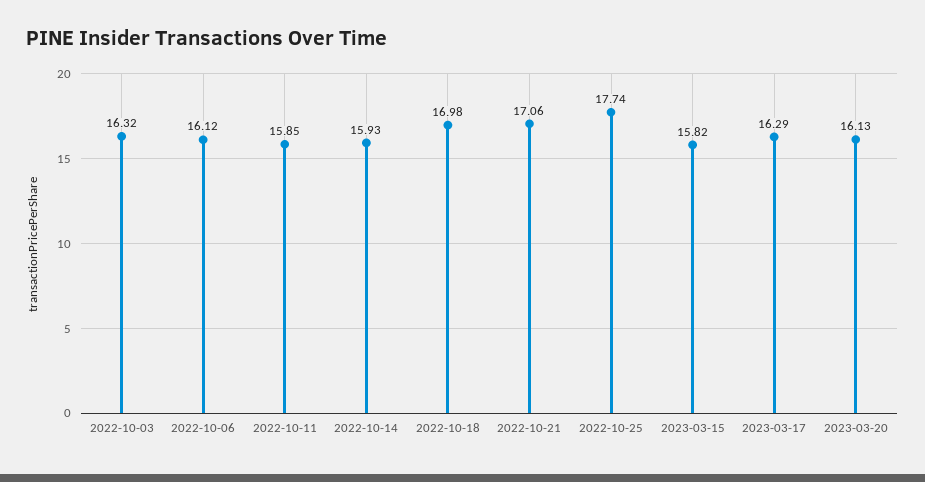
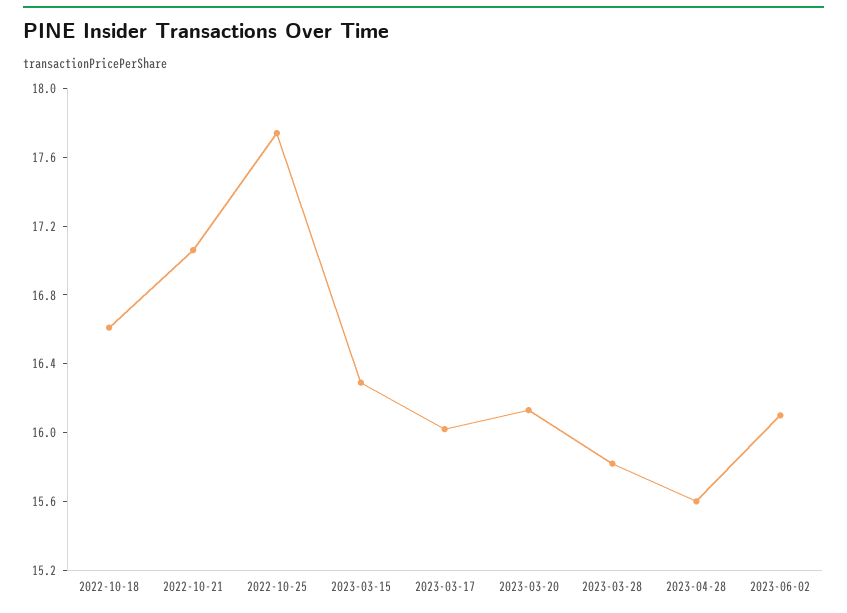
2022-10-03: 16.32 -> none
2022-10-06: 16.12 -> none
2022-10-11: 15.85 -> none
2022-10-14: 15.93 -> none
2022-10-18: 16.98 -> 16.6
2023-03-15: 15.82 -> 16.3
2023-03-17: 16.29 -> 16
2023-03-28: none -> 15.8
2023-04-28: none -> 15.6
2023-06-02: none -> 16.1

